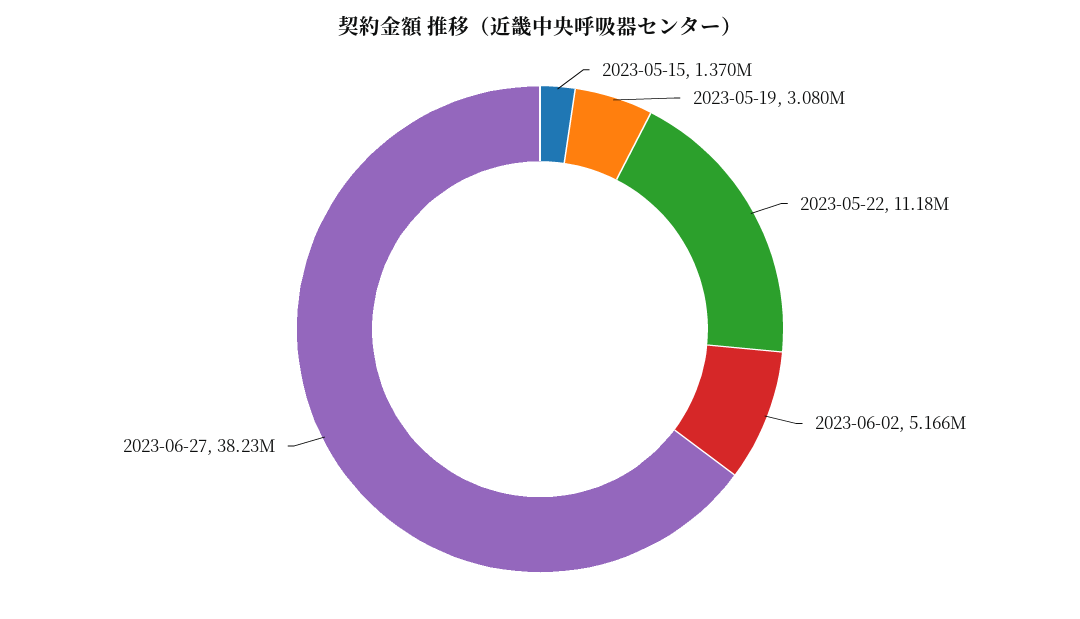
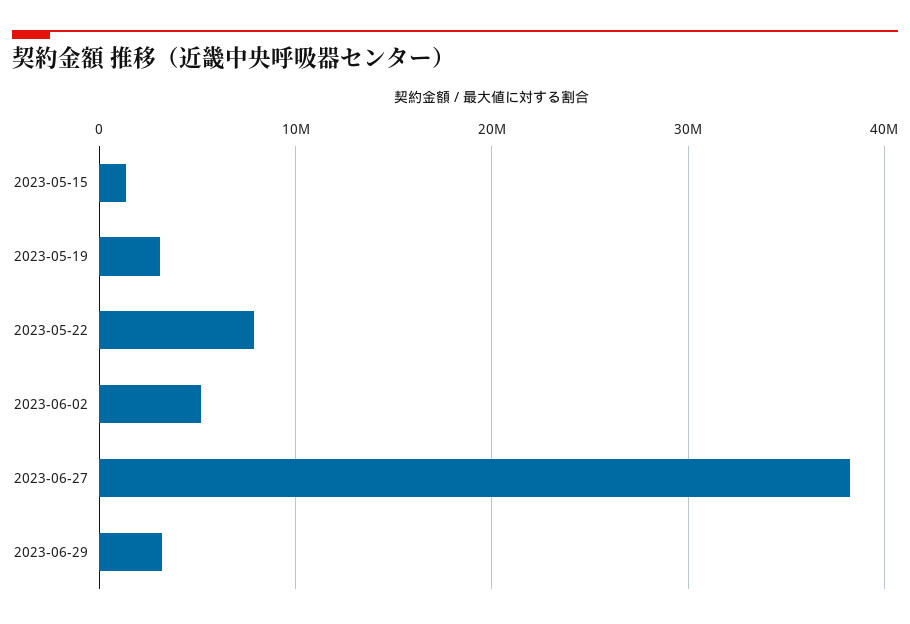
2023-05-22: 11180000 -> 8000000
2023-06-29: none -> 3000000

